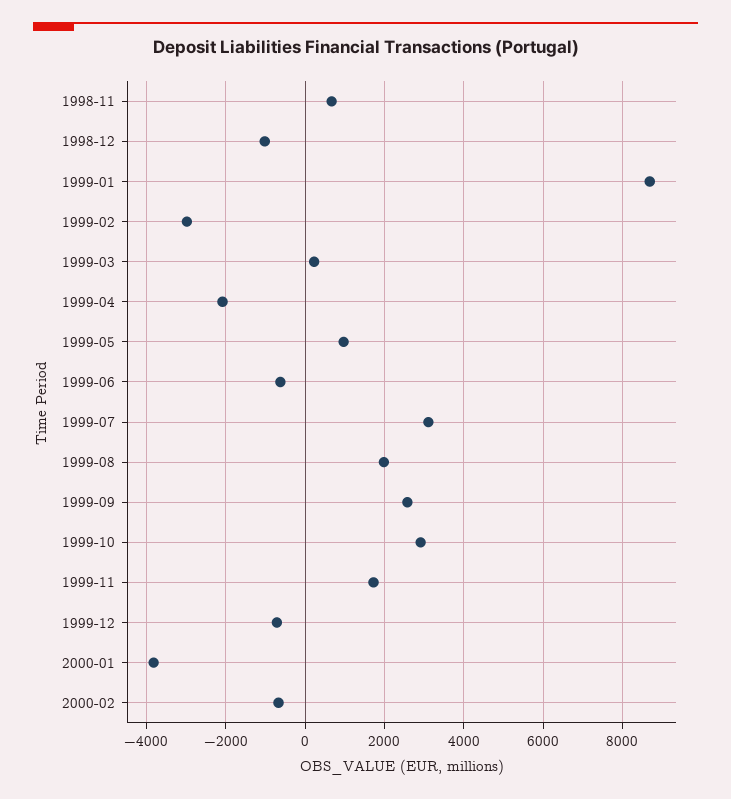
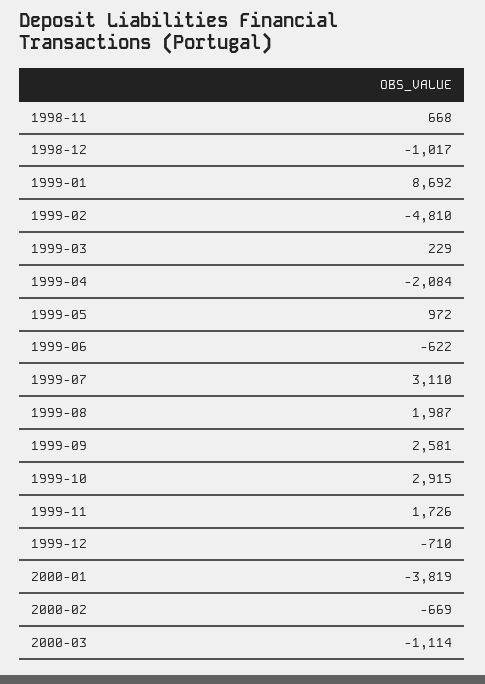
1999-02: -3000 -> -4810
2000-03: none -> -1114

